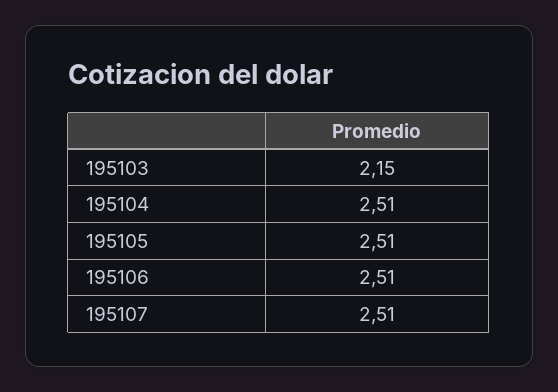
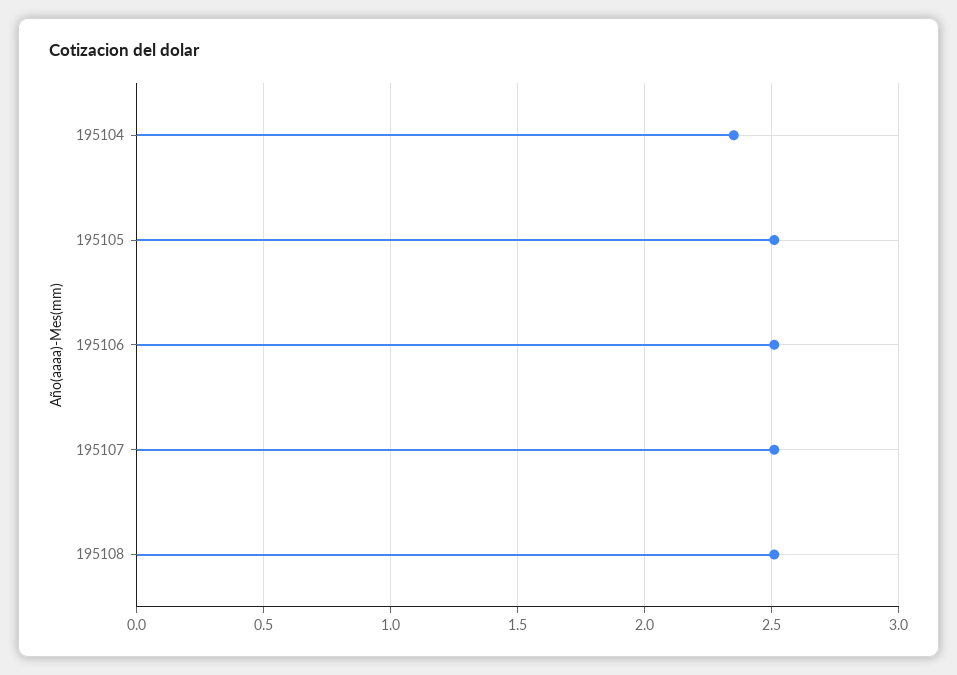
195103: 2.15 -> none
195104: 2.51 -> 2.35
195108: none -> 2.5

